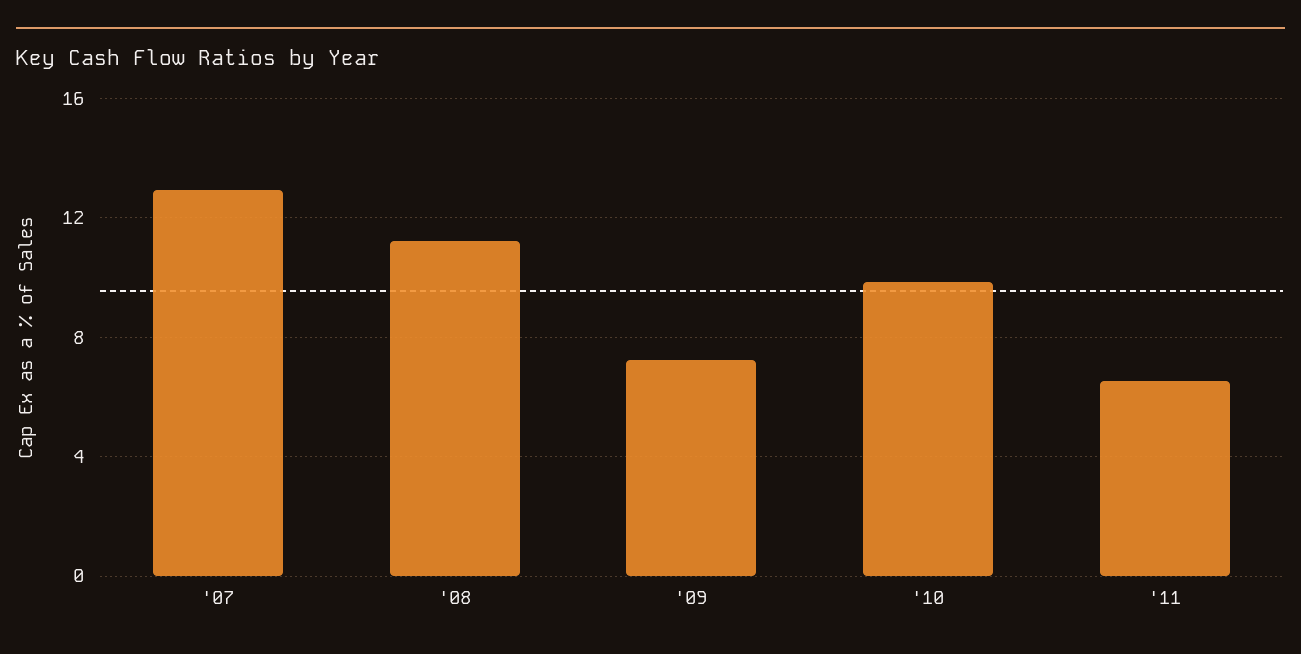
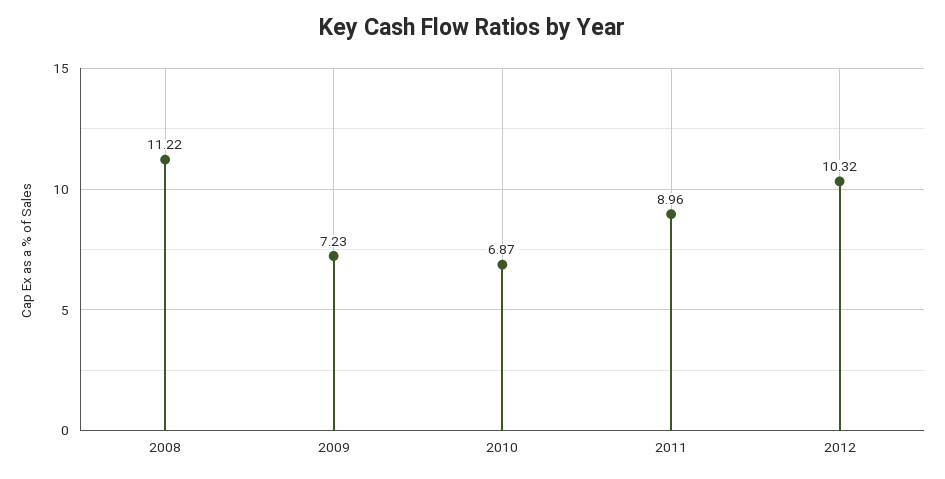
'07: 13 -> none
'10: 10 -> 6.87
'11: 6.5 -> 8.96
2012: none -> 10.32

